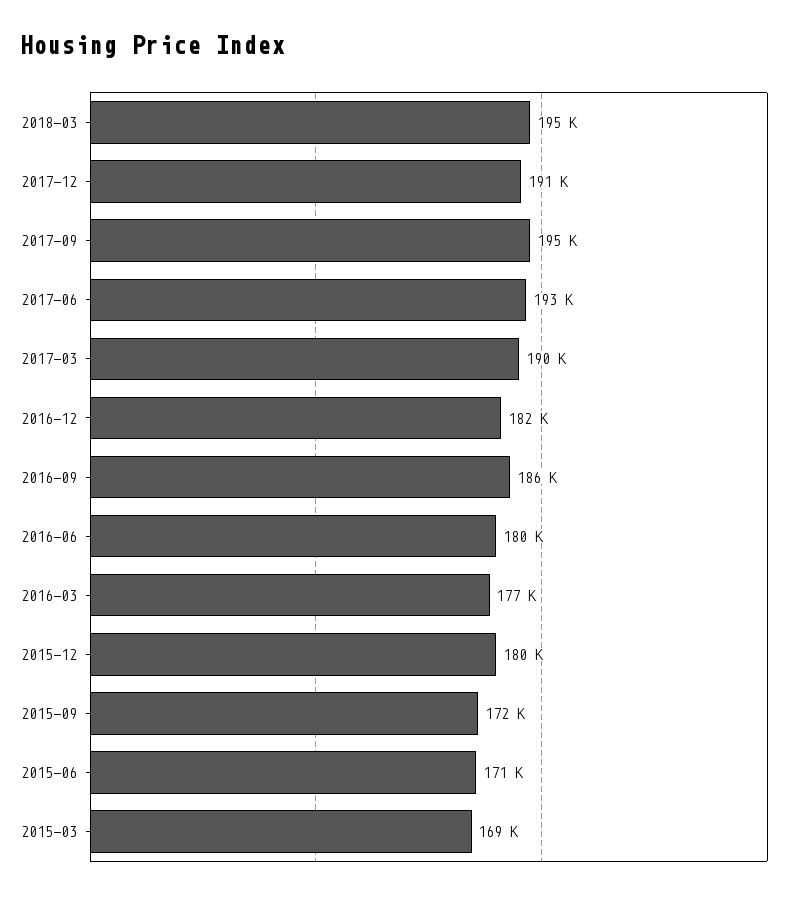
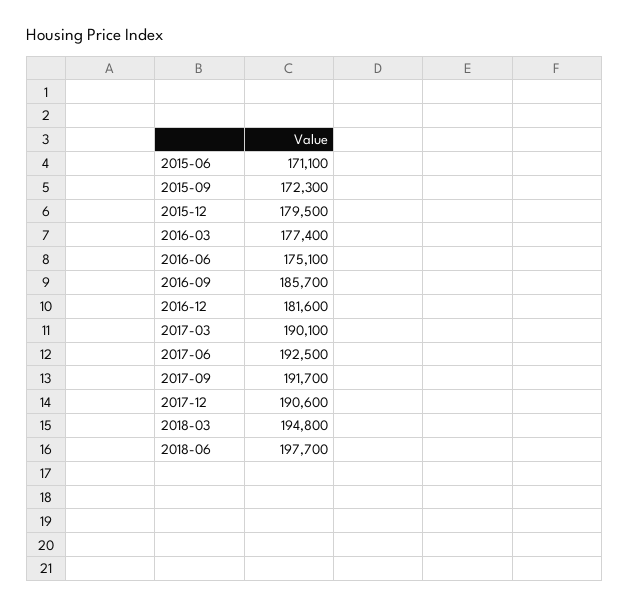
2017-09: 195000 -> 191700
2016-06: 180000 -> 175100
2015-03: 169000 -> none
2018-06: none -> 197700

